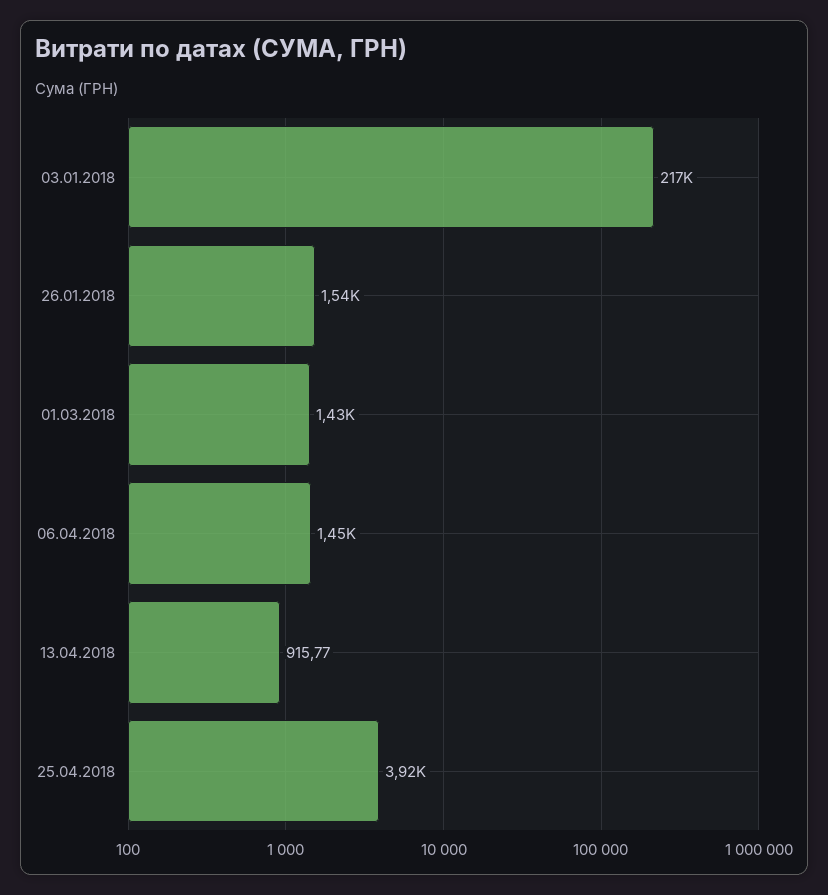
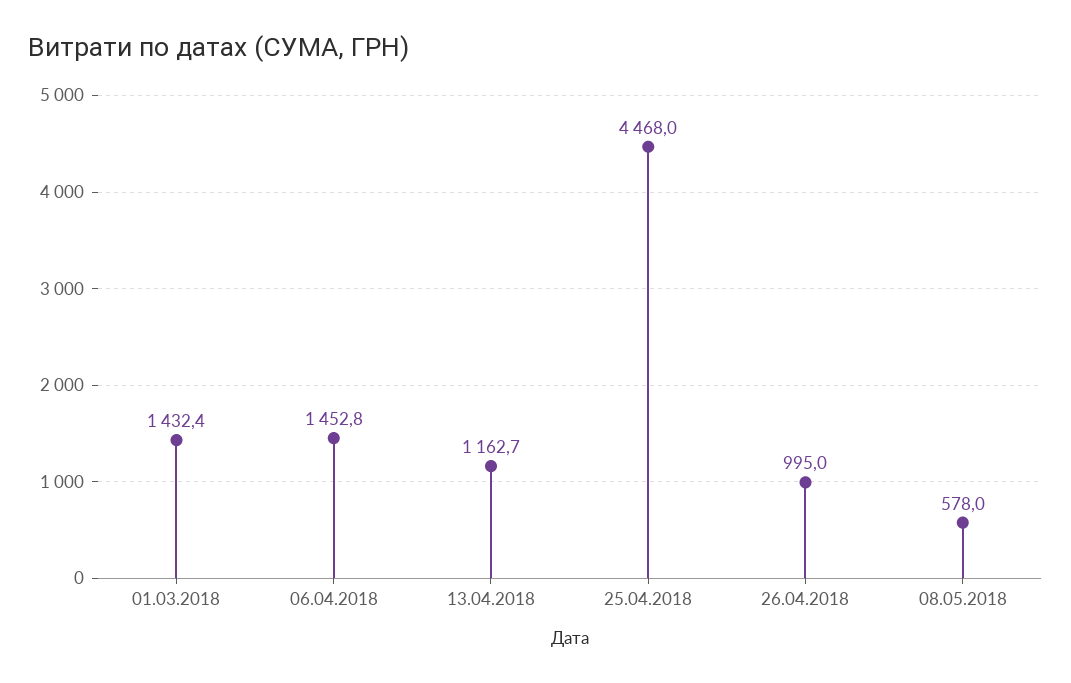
03.01.2018: 217000 -> none
26.01.2018: 1540 -> none
13.04.2018: 915.77 -> 1162.7
25.04.2018: 3920 -> 4468
26.04.2018: none -> 995
08.05.2018: none -> 578

